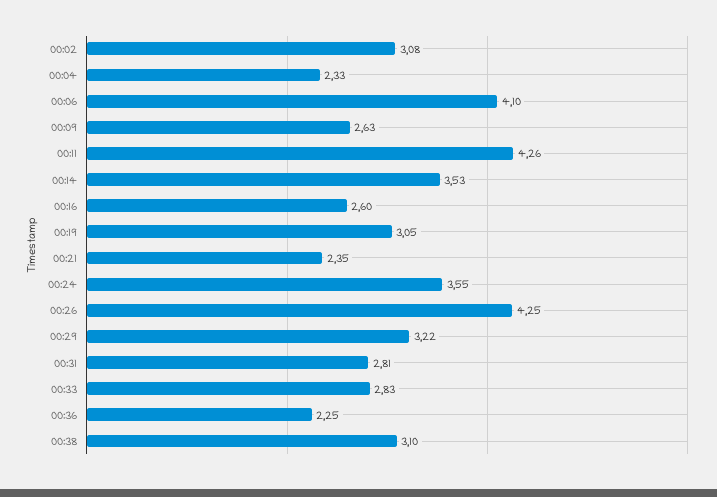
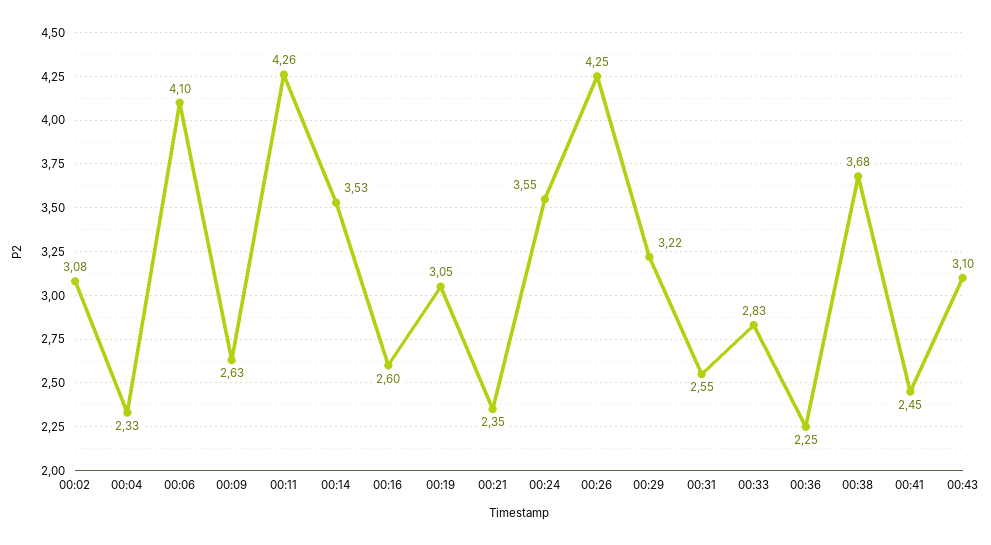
00:31: 2.81 -> 2.55
00:38: 3.1 -> 3.68
00:41: none -> 2.45
00:43: none -> 3.1

